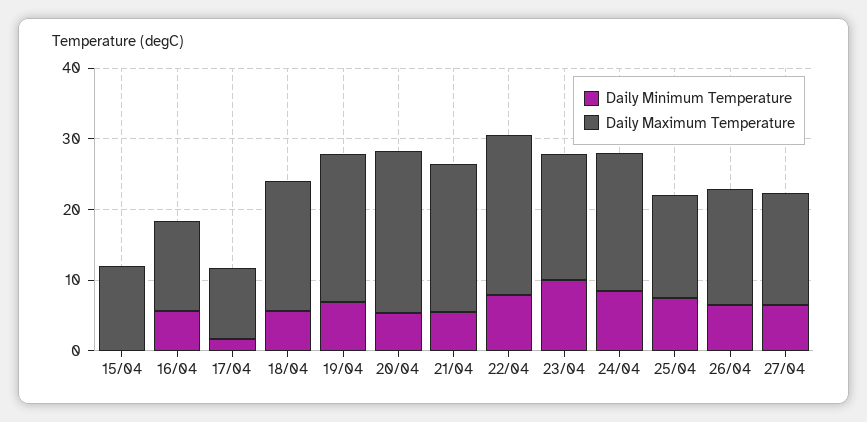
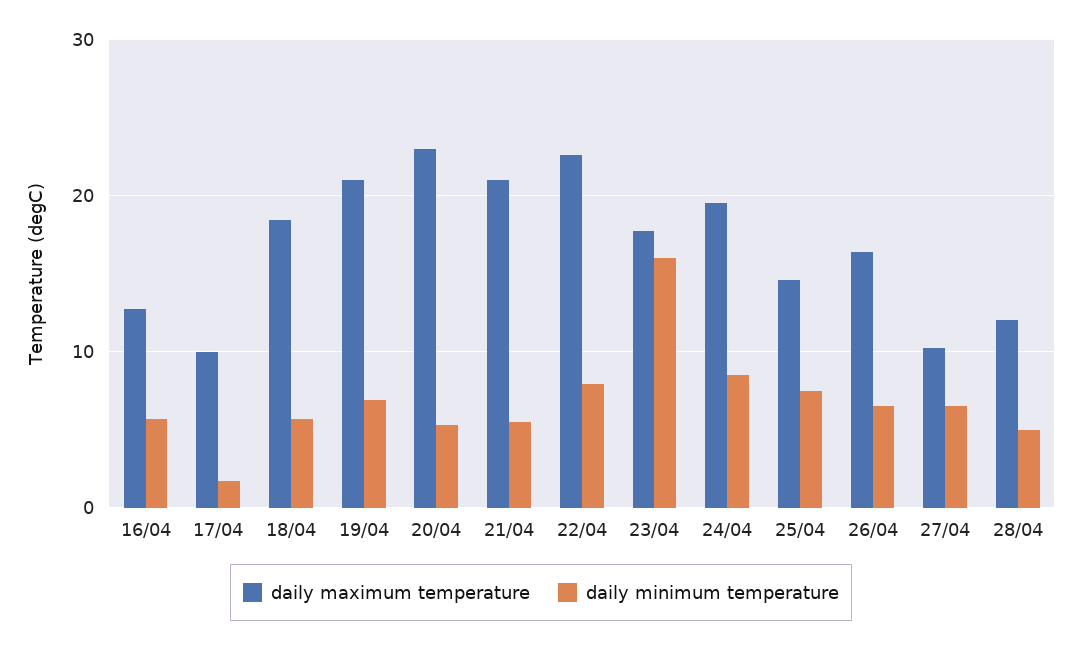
Daily Minimum Temperature, 15/04: 0 -> none
Daily Maximum Temperature, 15/04: 12 -> none
Daily Minimum Temperature, 23/04: 10 -> 16
Daily Maximum Temperature, 27/04: 16 -> 10
Daily Maximum Temperature, 28/04: none -> 12
Daily Minimum Temperature, 28/04: none -> 5

